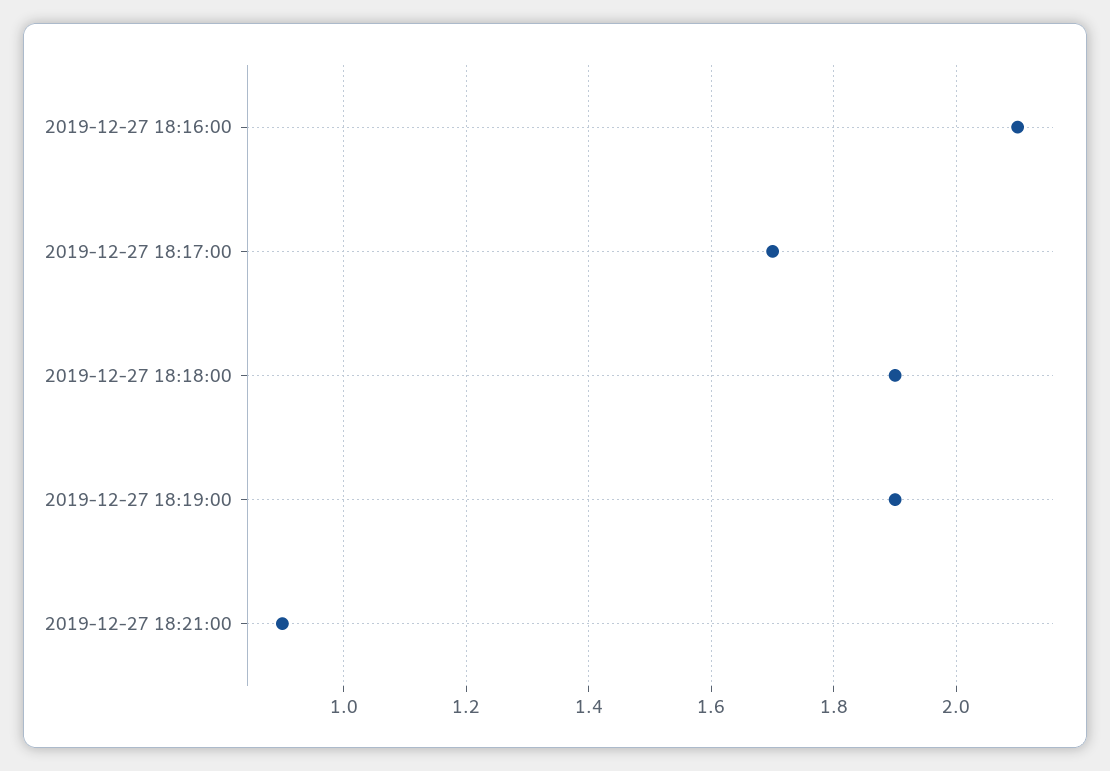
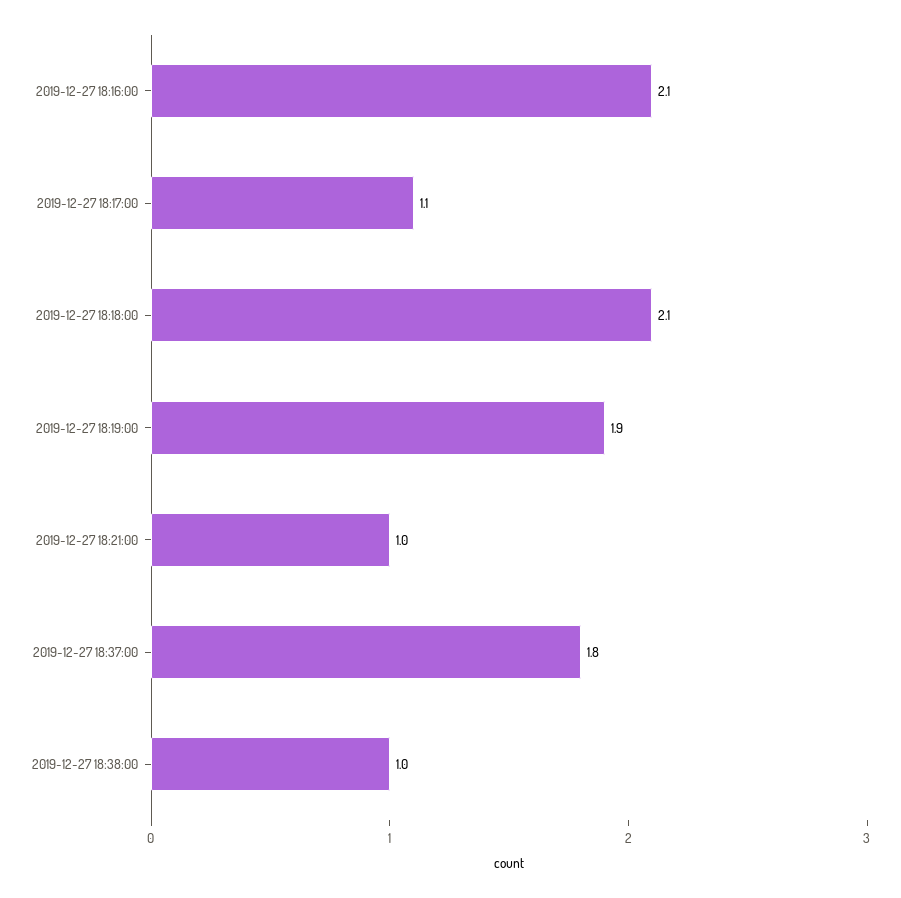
2019-12-27 18:17:00: 1.7 -> 1.1
2019-12-27 18:18:00: 1.9 -> 2.1
2019-12-27 18:21:00: 0.9 -> 1
2019-12-27 18:37:00: none -> 1.8
2019-12-27 18:38:00: none -> 1

